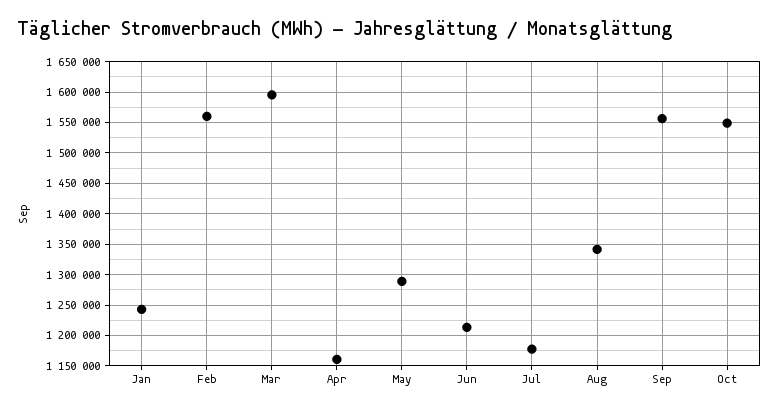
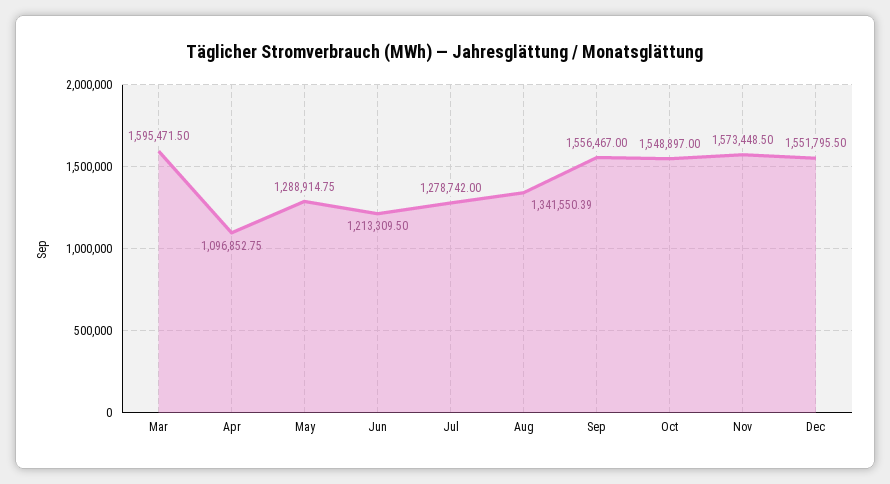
Jan: 1240000 -> none
Feb: 1560000 -> none
Apr: 1160000 -> 1096852.75
Jul: 1180000 -> 1278742
Nov: none -> 1573448.5
Dec: none -> 1551795.5

